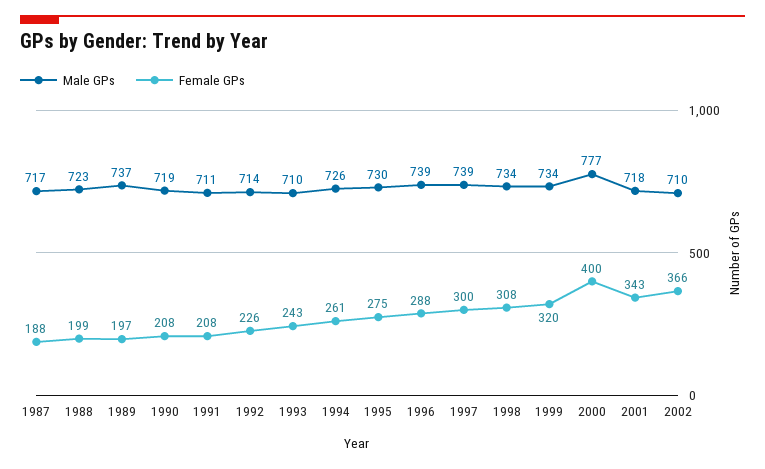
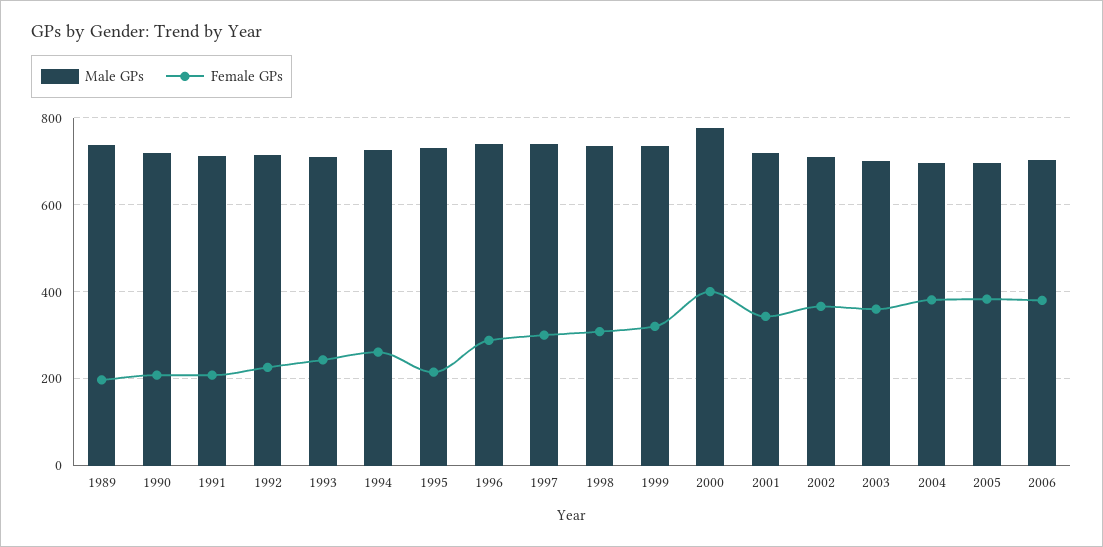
Male GPs, 1987: 717 -> none
Female GPs, 1987: 188 -> none
Male GPs, 1988: 723 -> none
Female GPs, 1988: 199 -> none
Female GPs, 1995: 275 -> 220
Male GPs, 2003: none -> 700
Female GPs, 2003: none -> 360
Male GPs, 2004: none -> 700
Female GPs, 2004: none -> 380
Male GPs, 2005: none -> 700
Female GPs, 2005: none -> 380
Male GPs, 2006: none -> 700
Female GPs, 2006: none -> 380

